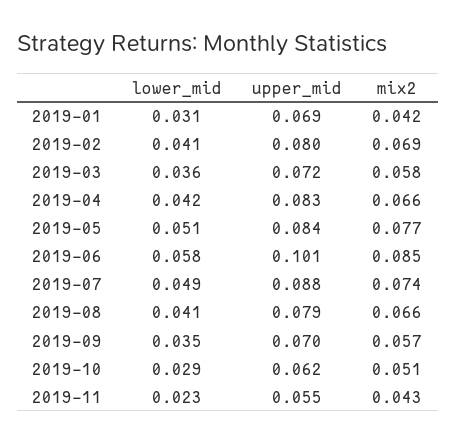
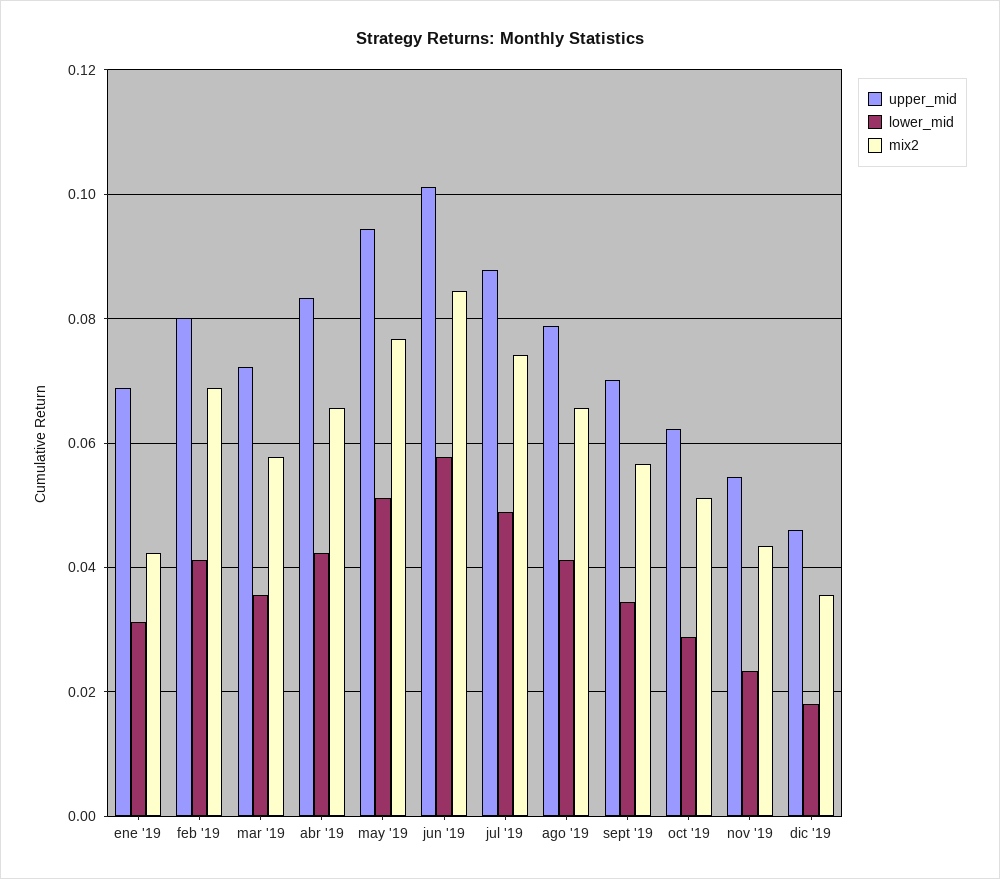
upper_mid, 2019-05: 0.084 -> 0.094
upper_mid, dic '19: none -> 0.046
lower_mid, dic '19: none -> 0.018
mix2, dic '19: none -> 0.036

